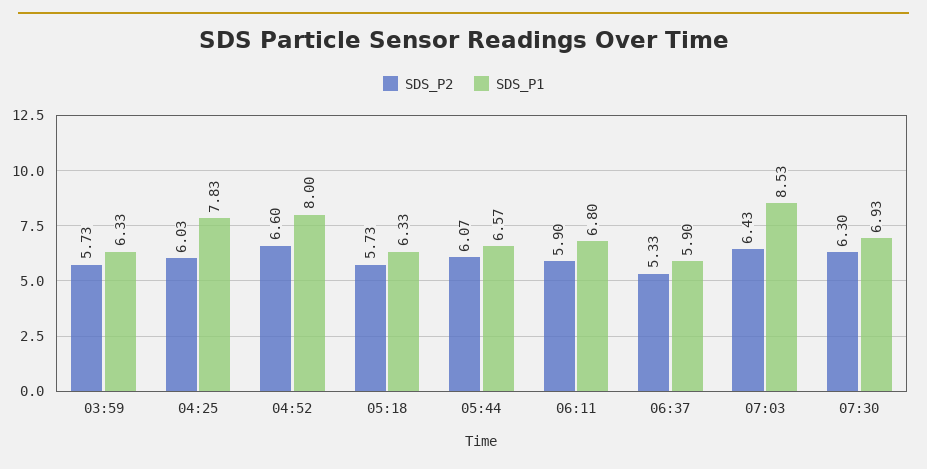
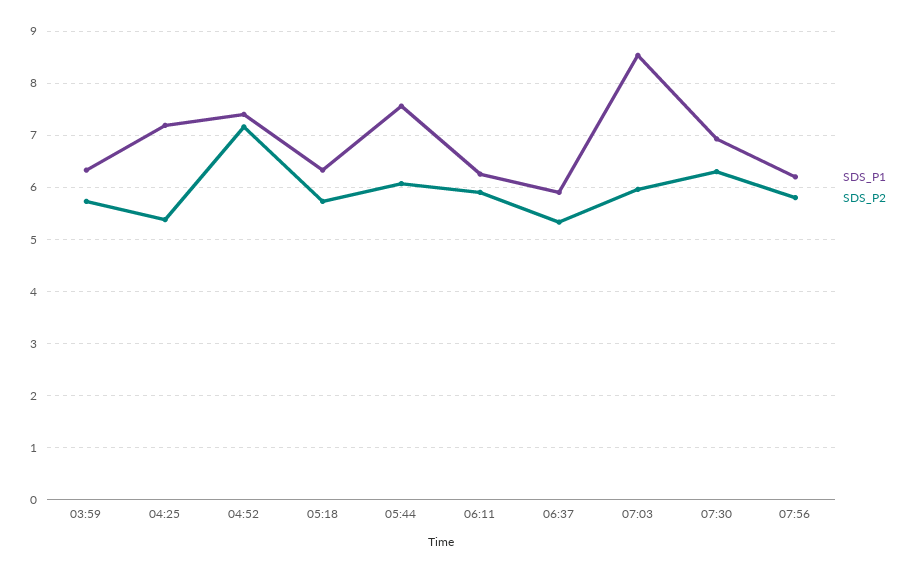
SDS_P2, 04:25: 6.03 -> 5.4
SDS_P1, 04:25: 7.83 -> 7.2
SDS_P2, 04:52: 6.6 -> 7.2
SDS_P1, 04:52: 8 -> 7.4
SDS_P1, 05:44: 6.57 -> 7.6
SDS_P1, 06:11: 6.8 -> 6.2
SDS_P2, 07:03: 6.43 -> 6
SDS_P1, 07:56: none -> 6.2
SDS_P2, 07:56: none -> 5.8

